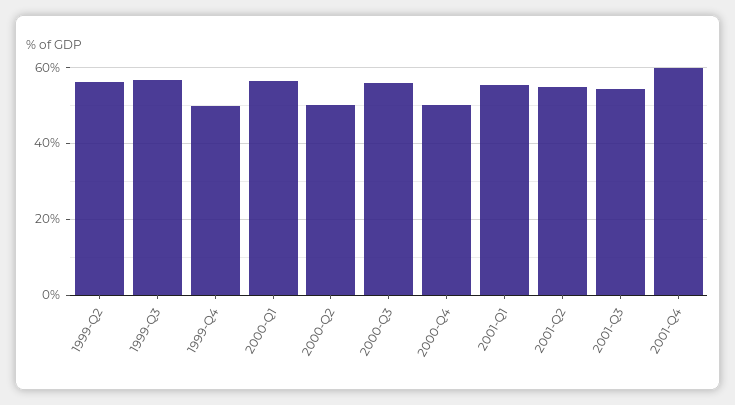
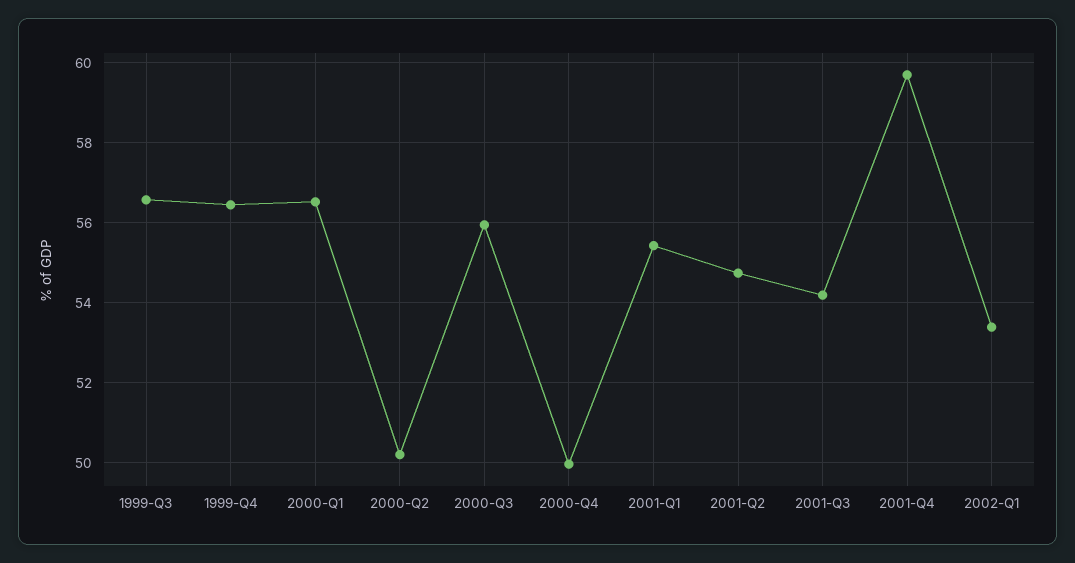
1999-Q2: 56 -> none
1999-Q4: 50 -> 56.4
2002-Q1: none -> 53.4

